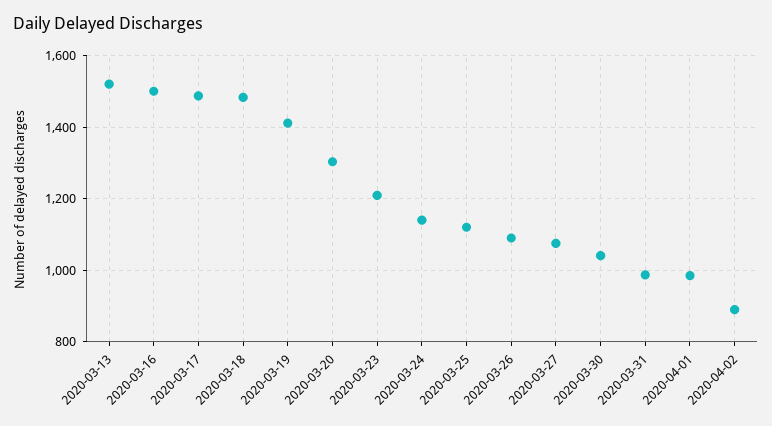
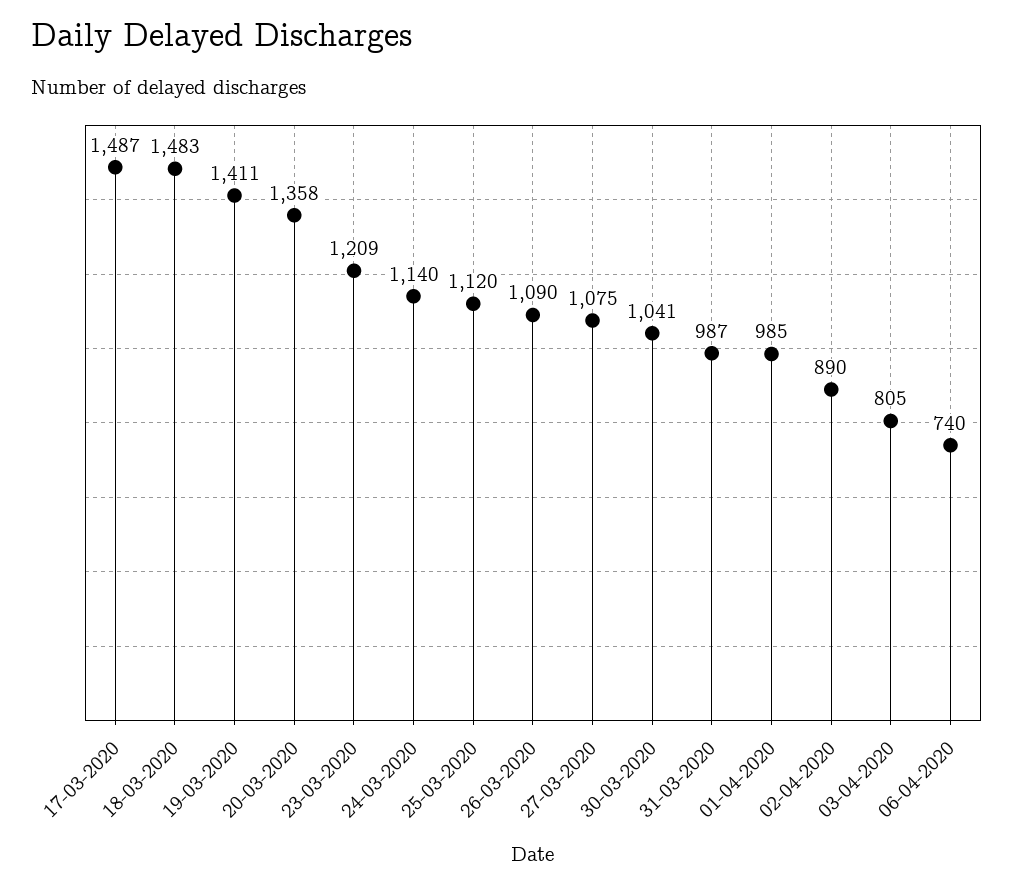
2020-03-13: 1520 -> none
2020-03-16: 1500 -> none
2020-03-20: 1300 -> 1358
03-04-2020: none -> 805
06-04-2020: none -> 740

